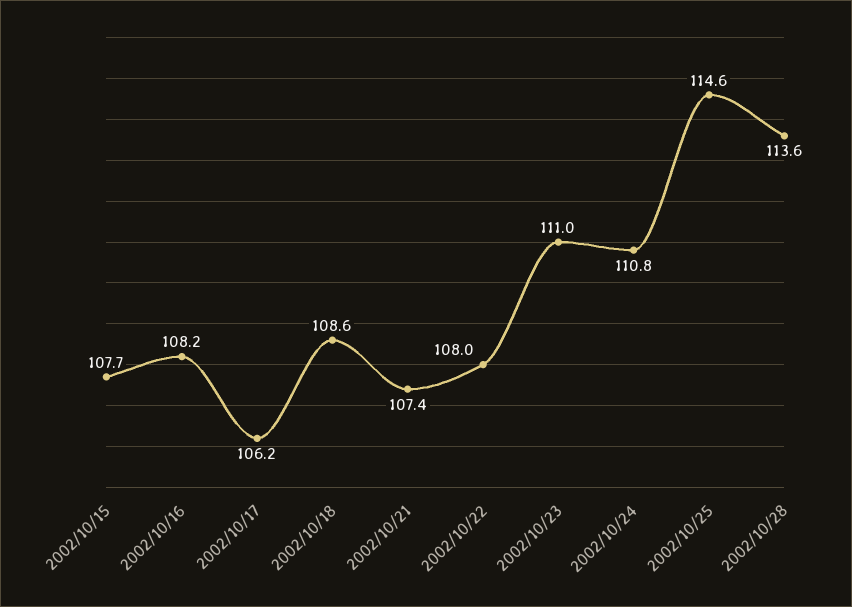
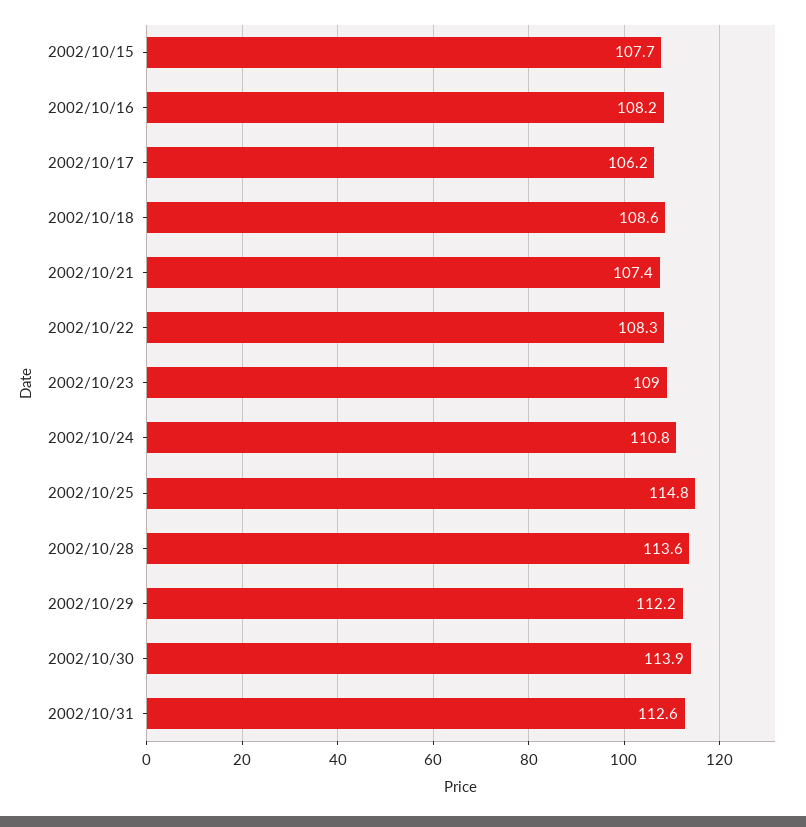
2002/10/22: 108 -> 108.3
2002/10/23: 111 -> 109
2002/10/25: 114.6 -> 114.8
2002/10/29: none -> 112.2
2002/10/30: none -> 113.9
2002/10/31: none -> 112.6

